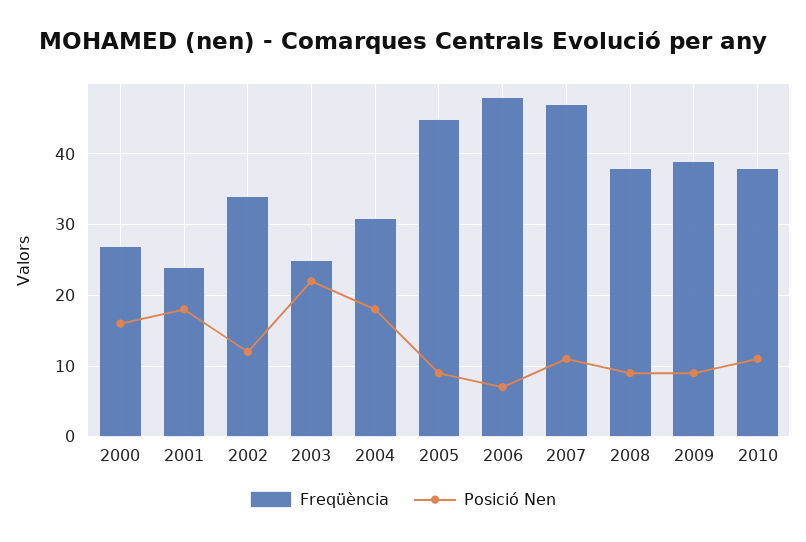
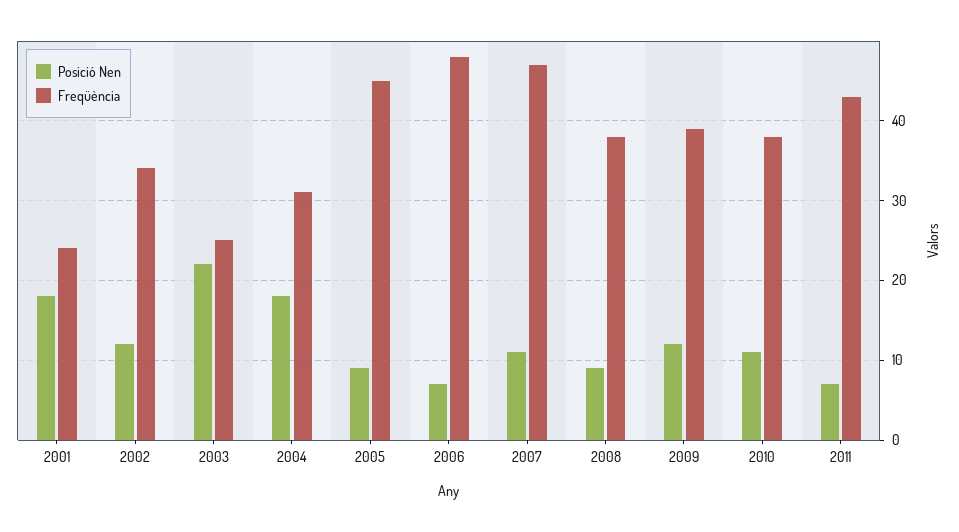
Freqüència, 2000: 27 -> none
Posició Nen, 2000: 16 -> none
Posició Nen, 2009: 9 -> 12
Posició Nen, 2011: none -> 7
Freqüència, 2011: none -> 43

